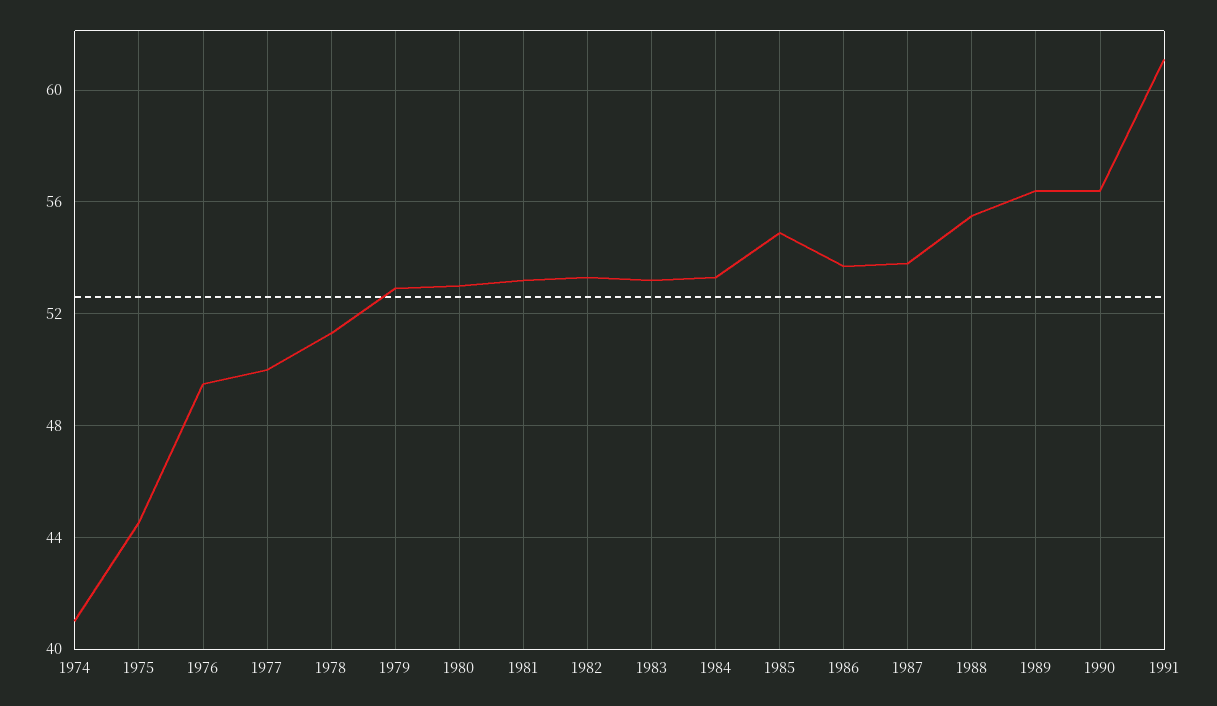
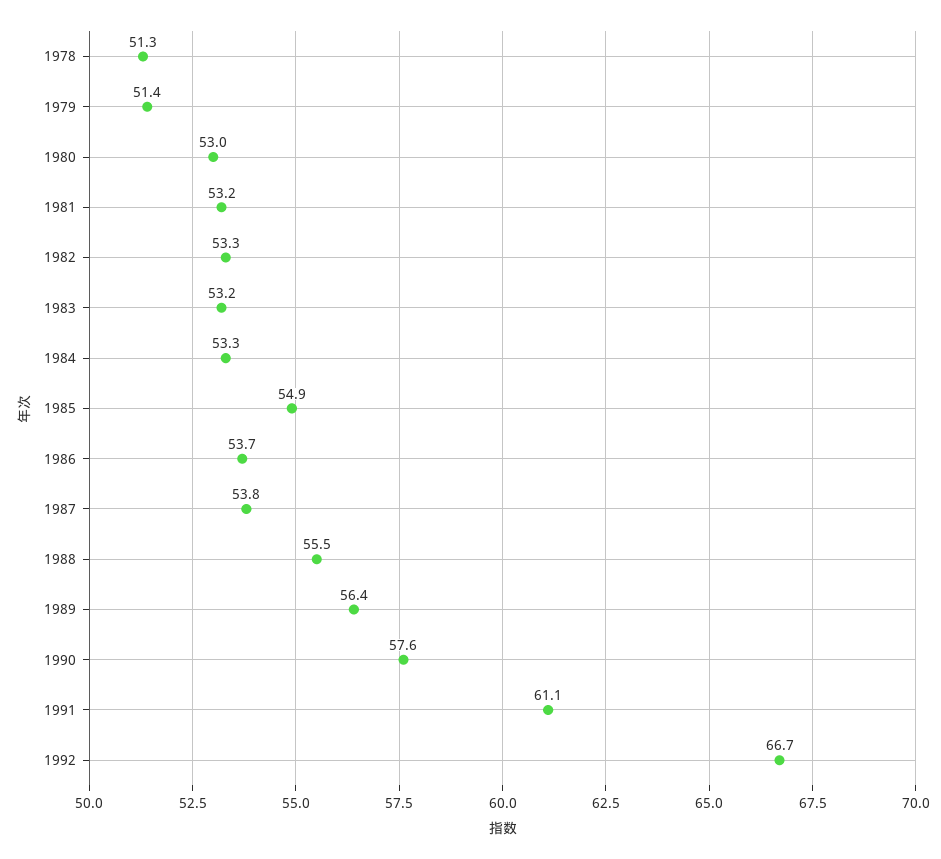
1974: 41 -> none
1975: 44.5 -> none
1976: 49.5 -> none
1977: 50 -> none
1979: 53 -> 51.4
1990: 56.5 -> 57.6
1992: none -> 66.7

